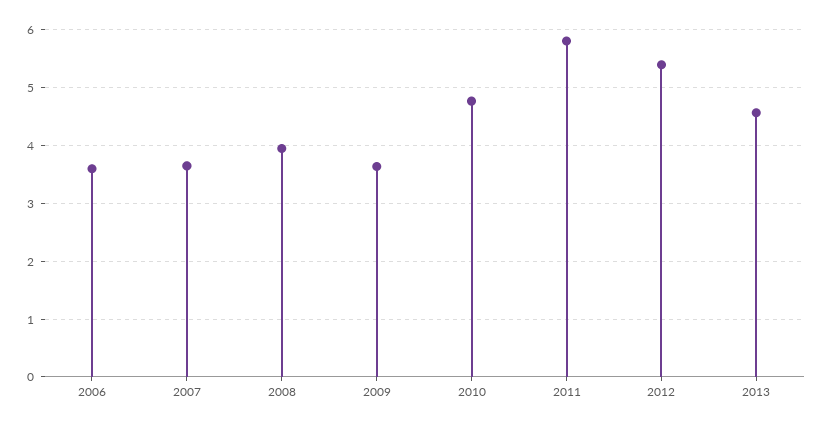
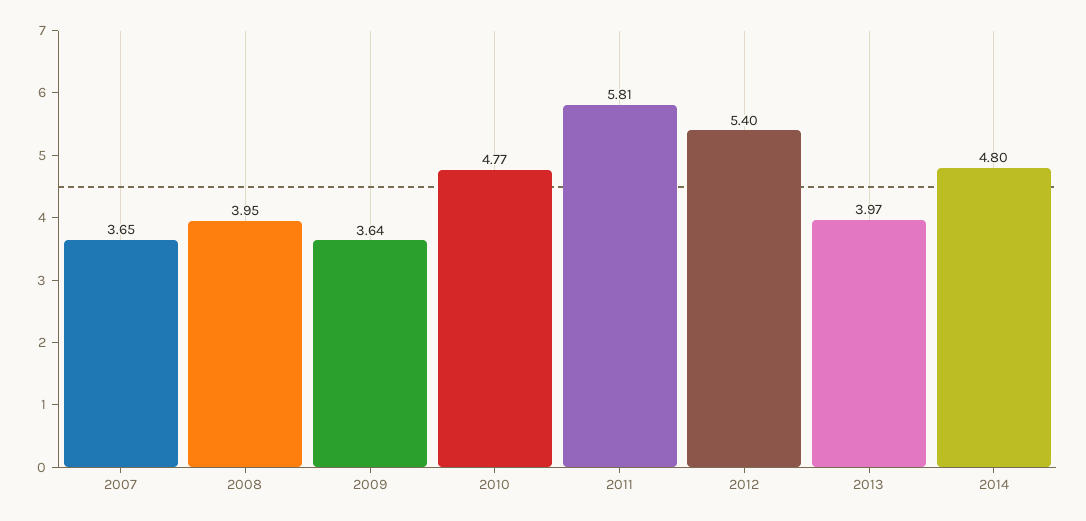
2006: 3.6 -> none
2013: 4.6 -> 3.97
2014: none -> 4.8

